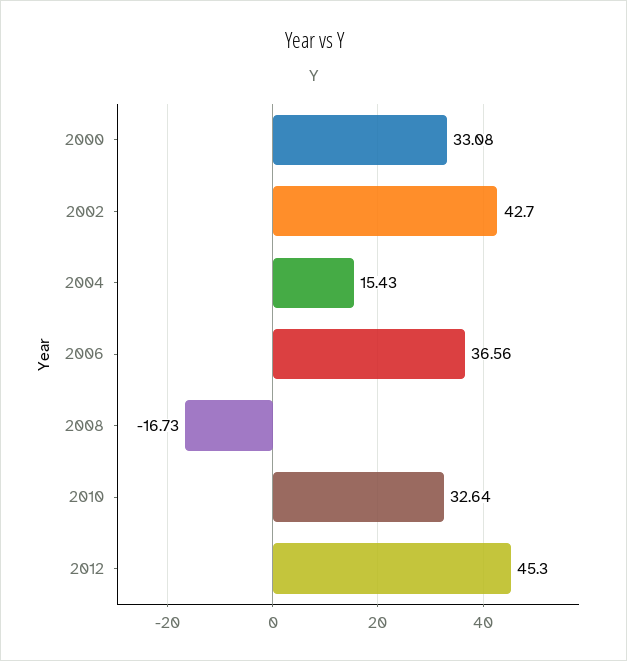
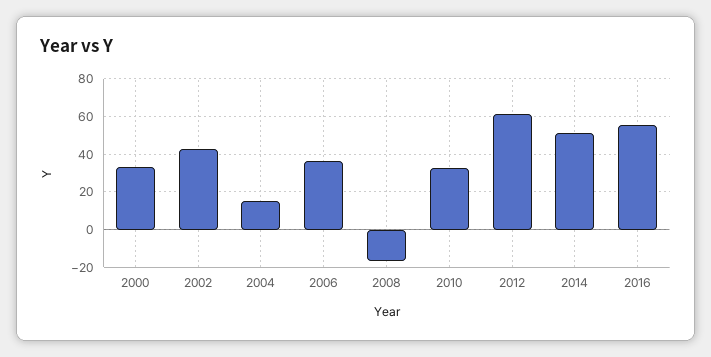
2012: 45.3 -> 60
2014: none -> 50
2016: none -> 55

